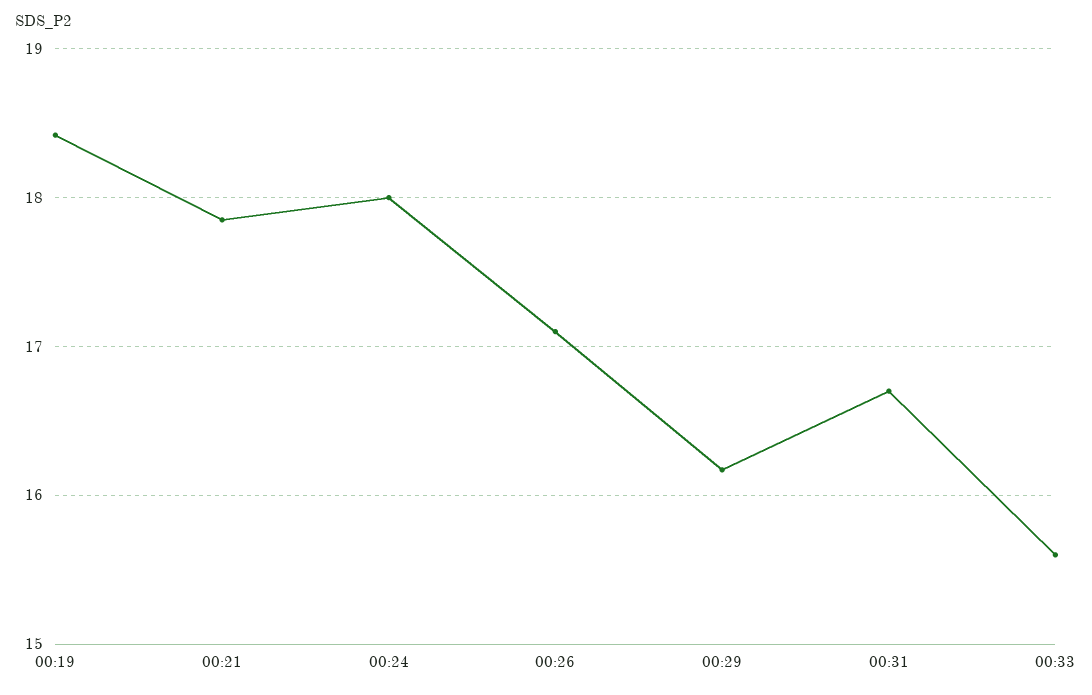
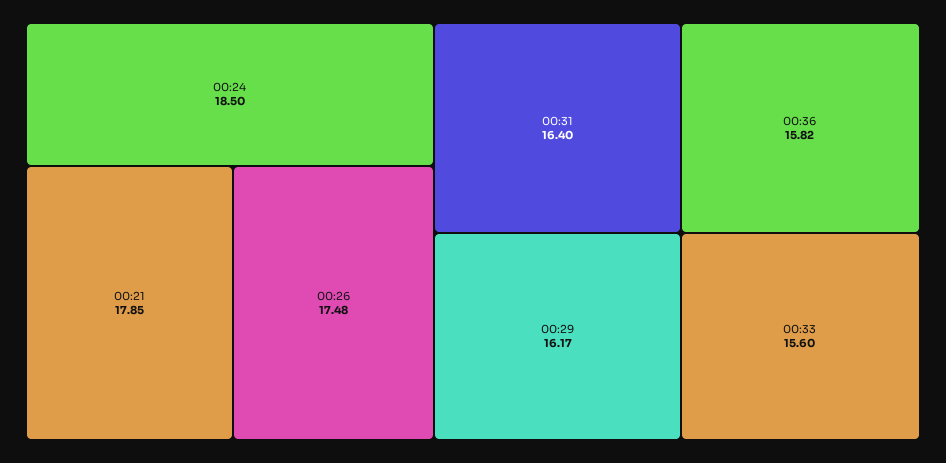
00:19: 18.4 -> none
00:24: 18 -> 18.5
00:26: 17.1 -> 17.48
00:31: 16.7 -> 16.4
00:36: none -> 15.82

